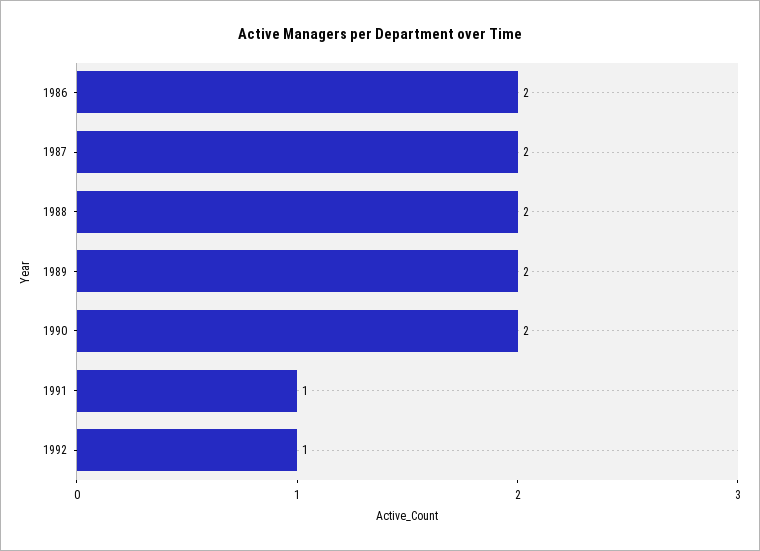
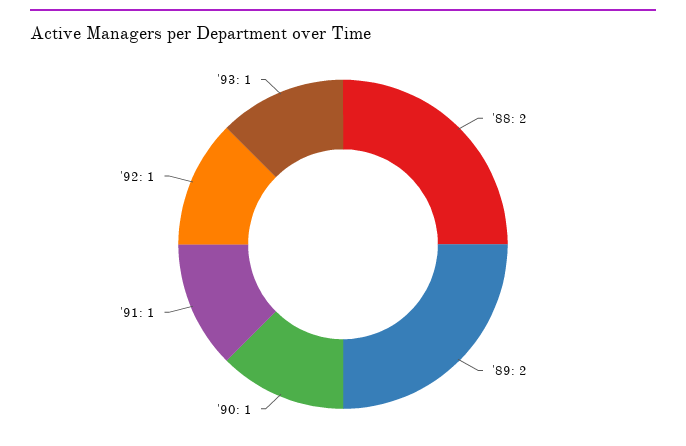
1986: 2 -> none
1987: 2 -> none
1990: 2 -> 1
'93: none -> 1

